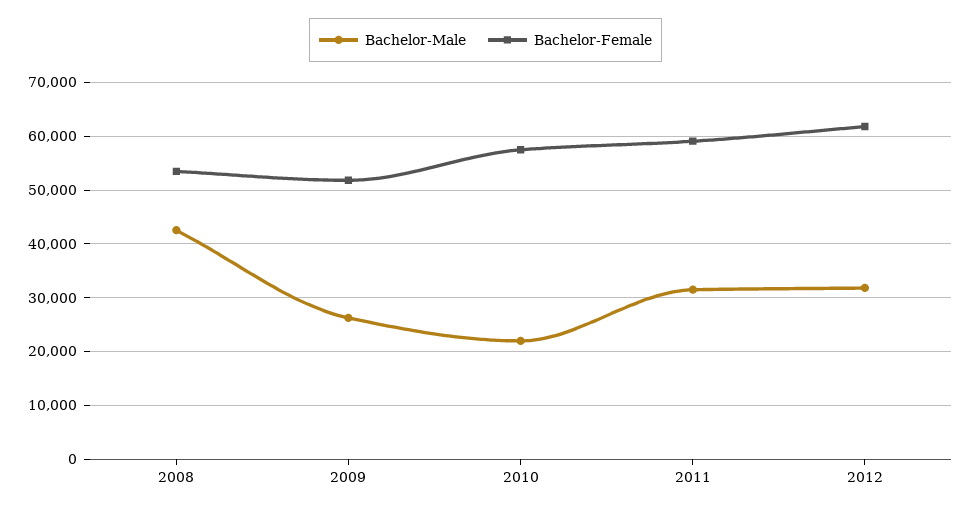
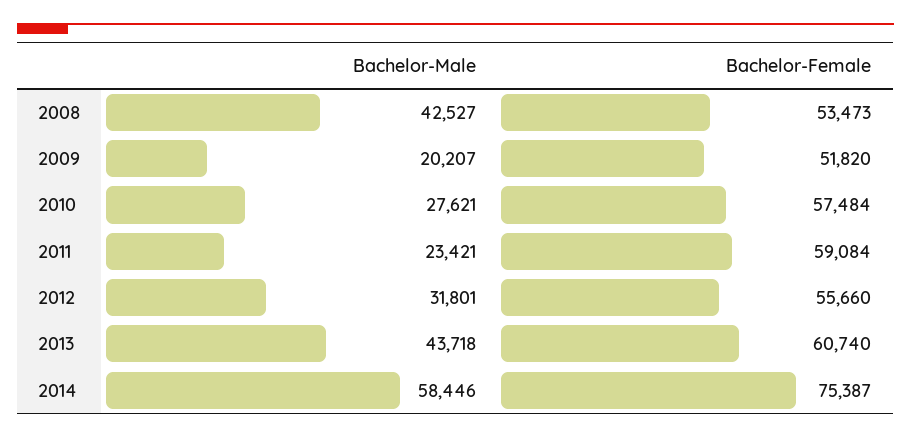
Bachelor-Male, 2009: 26000 -> 20207
Bachelor-Male, 2010: 22000 -> 27621
Bachelor-Male, 2011: 32000 -> 23421
Bachelor-Female, 2012: 62000 -> 55660
Bachelor-Male, 2013: none -> 43718
Bachelor-Female, 2013: none -> 60740
Bachelor-Male, 2014: none -> 58446
Bachelor-Female, 2014: none -> 75387

